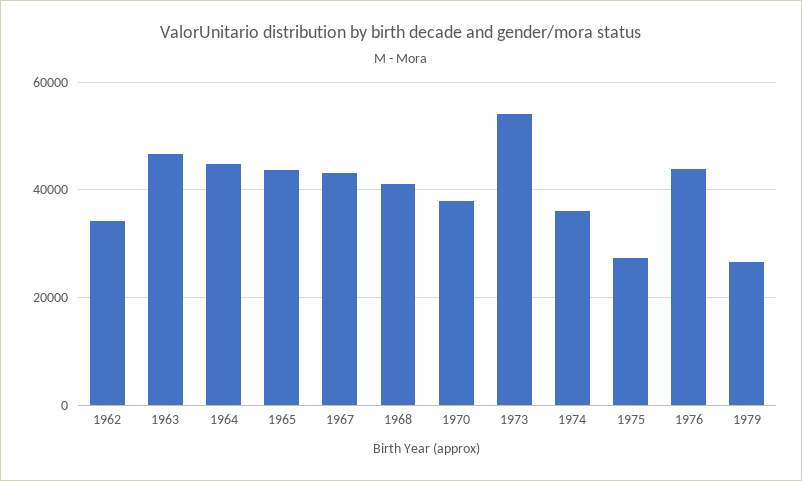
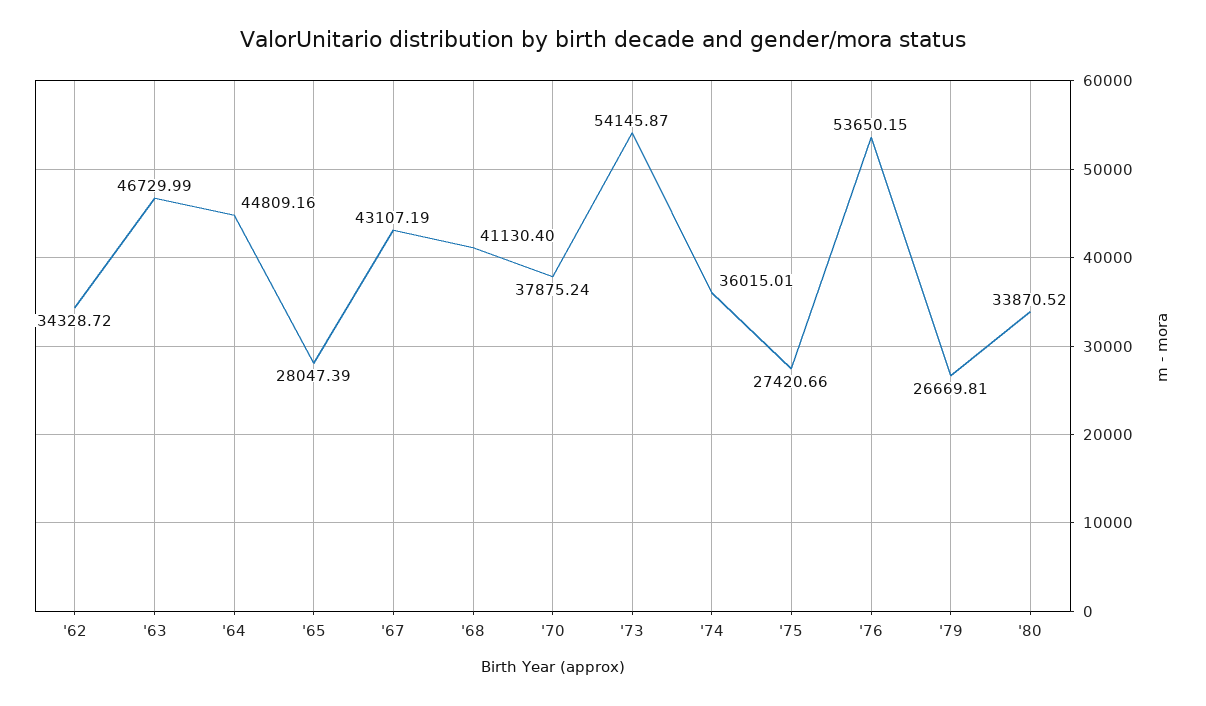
1965: 44000 -> 28047.39
1976: 44000 -> 53650.15
'80: none -> 33870.52

